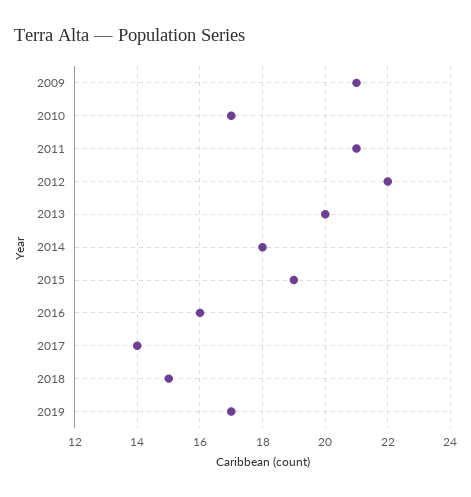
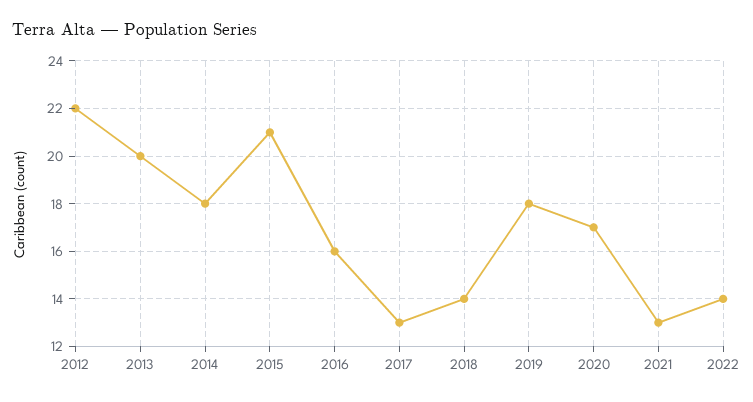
2009: 21 -> none
2010: 17 -> none
2011: 21 -> none
2015: 19 -> 21
2017: 14 -> 13
2018: 15 -> 14
2019: 17 -> 18
2020: none -> 17
2021: none -> 13
2022: none -> 14

